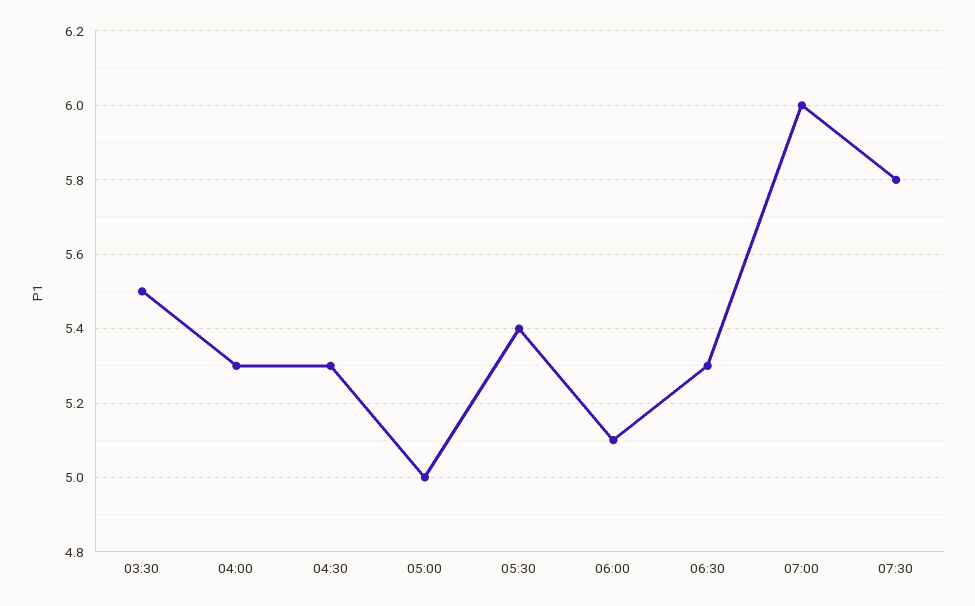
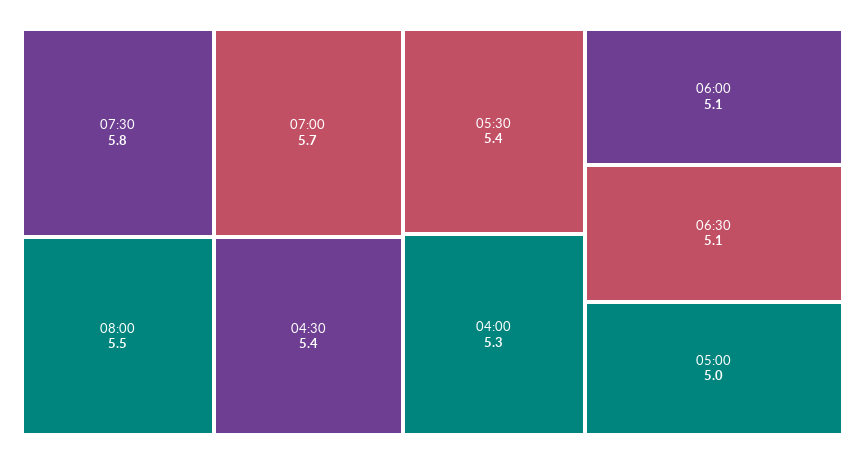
03:30: 5.5 -> none
04:30: 5.3 -> 5.4
06:30: 5.3 -> 5.1
07:00: 6 -> 5.7
08:00: none -> 5.5

